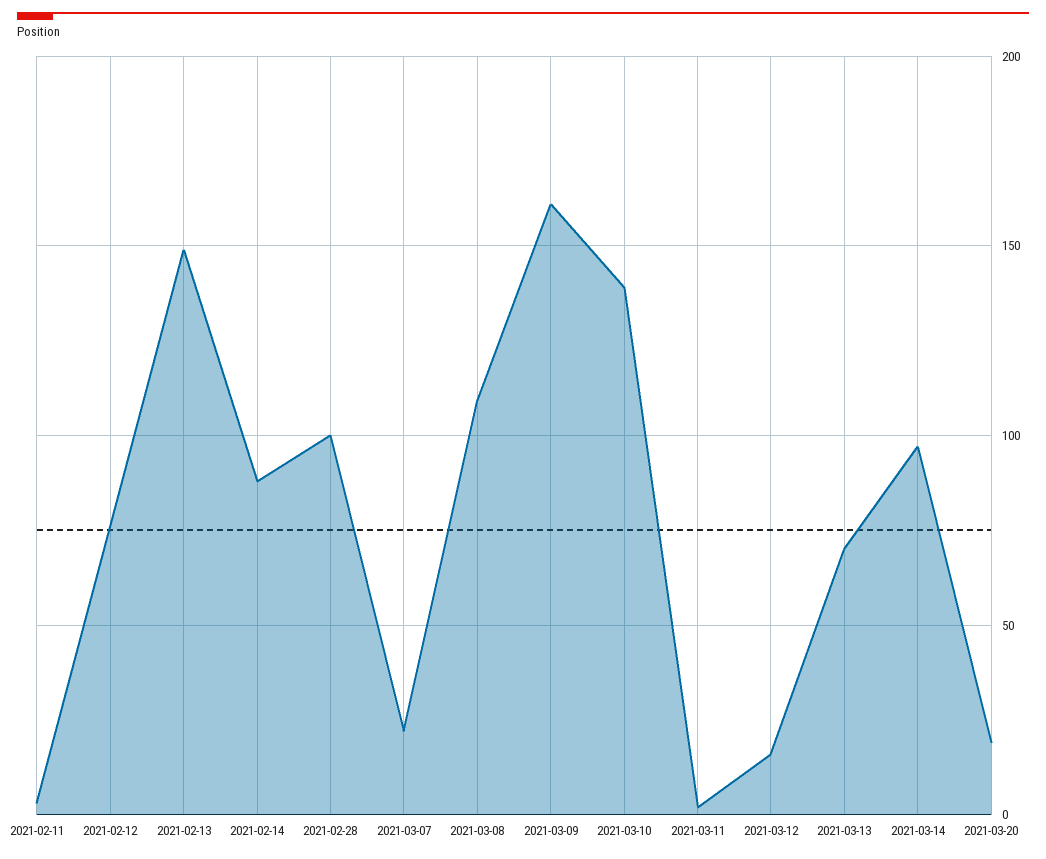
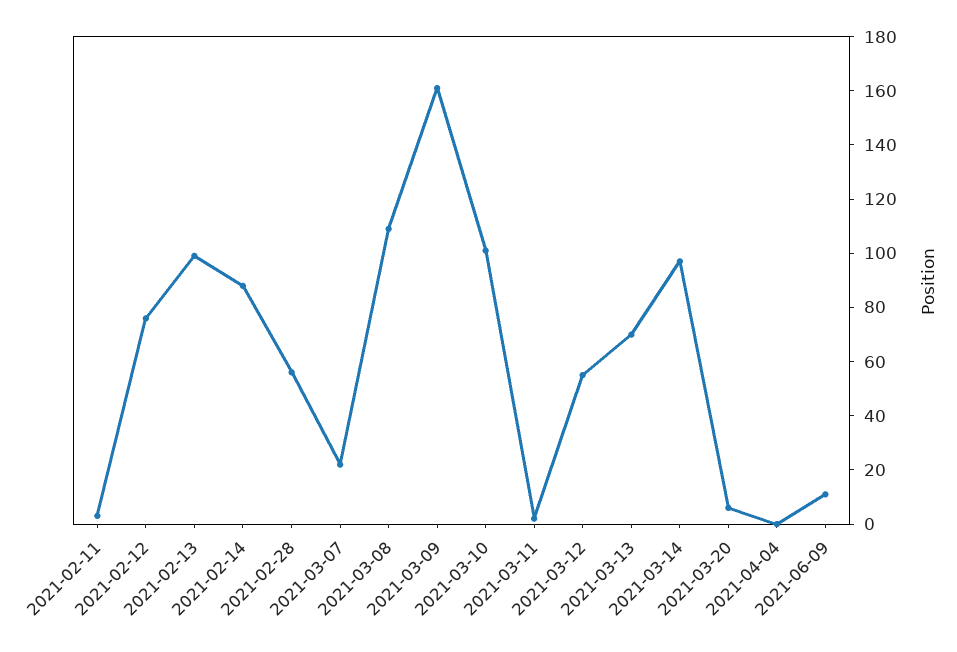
2021-02-13: 150 -> 100
2021-02-28: 100 -> 55
2021-03-10: 140 -> 100
2021-03-12: 15 -> 55
2021-03-20: 20 -> 5
2021-04-04: none -> 0
2021-06-09: none -> 10

